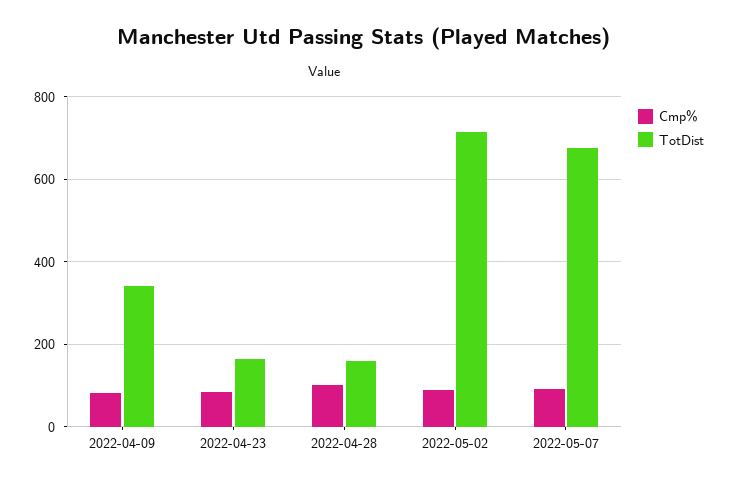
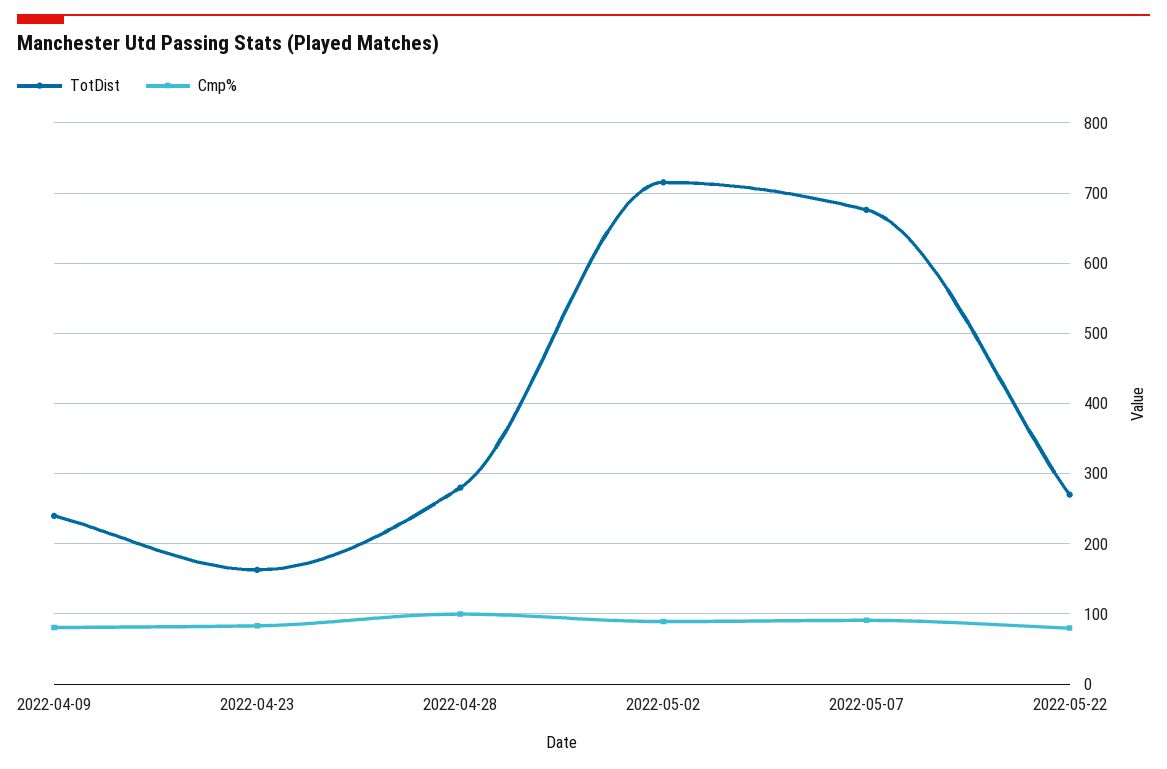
TotDist, 2022-04-09: 340 -> 240
TotDist, 2022-04-28: 160 -> 280
TotDist, 2022-05-22: none -> 270
Cmp%, 2022-05-22: none -> 80

